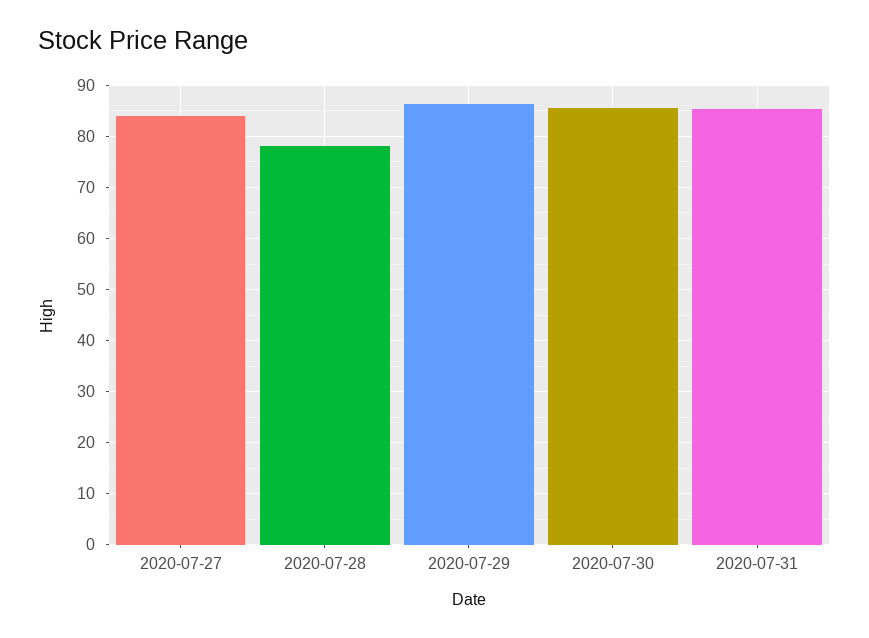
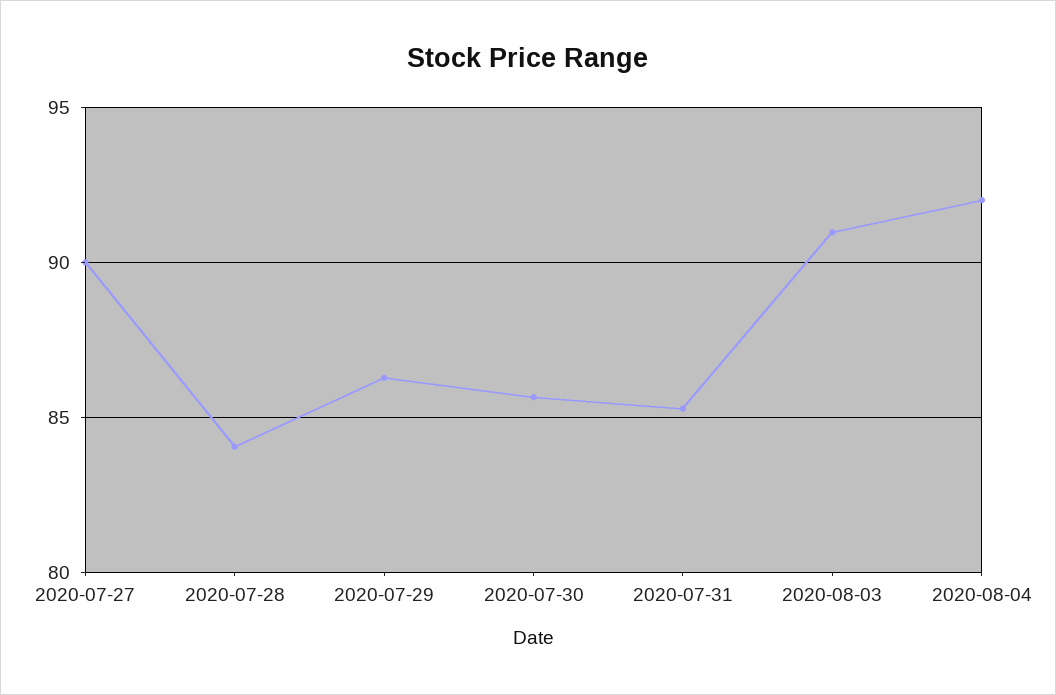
2020-07-27: 84 -> 90
2020-07-28: 78 -> 84
2020-08-03: none -> 91
2020-08-04: none -> 92

